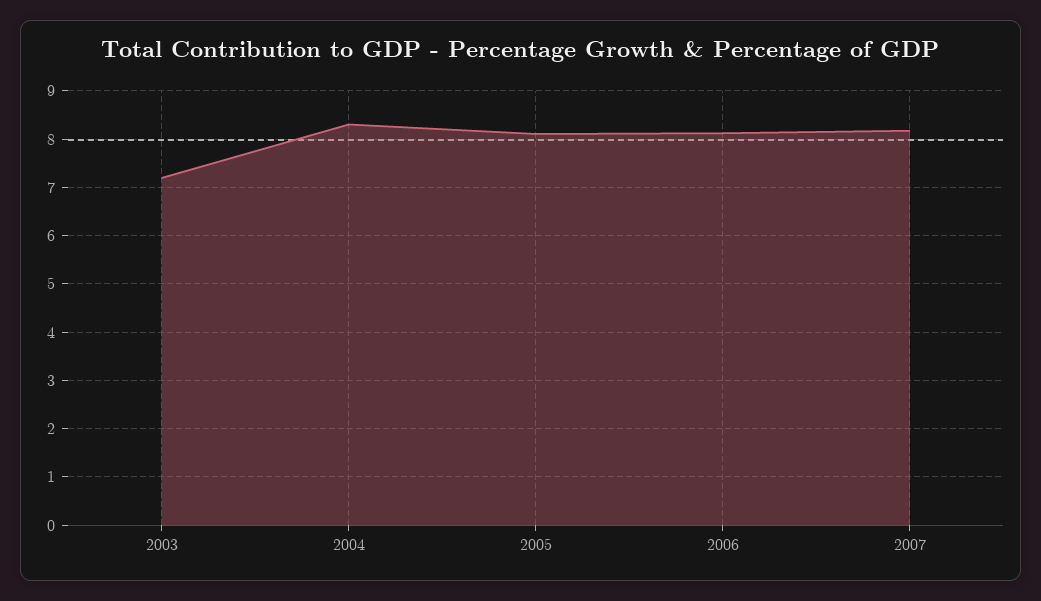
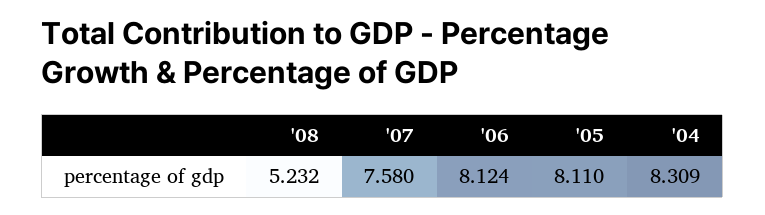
2003: 7.2 -> none
2007: 8.2 -> 7.58
'08: none -> 5.232

